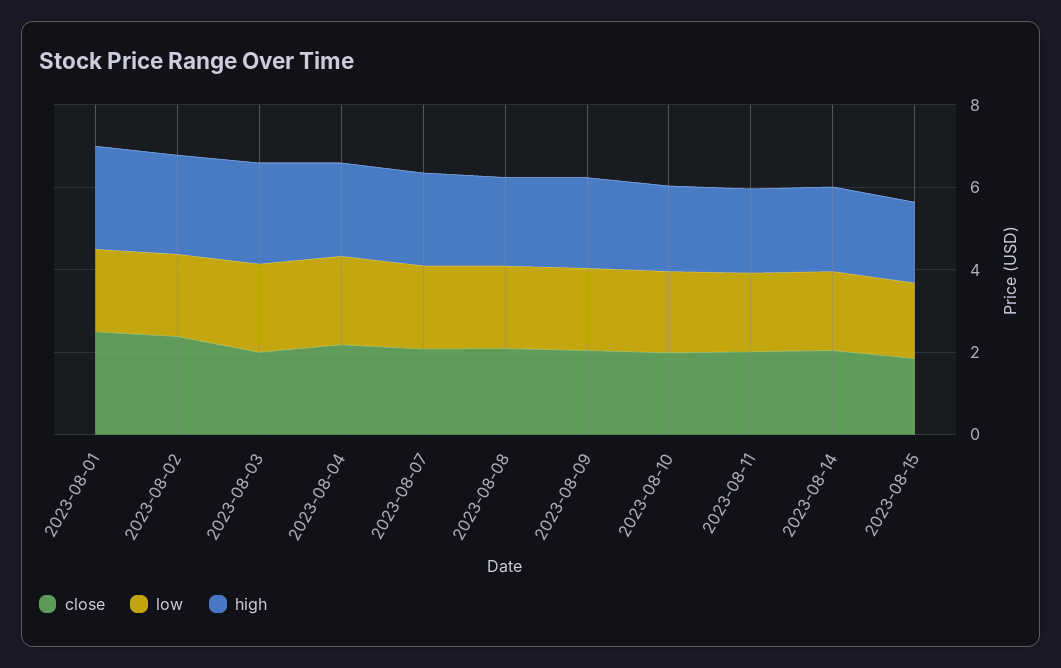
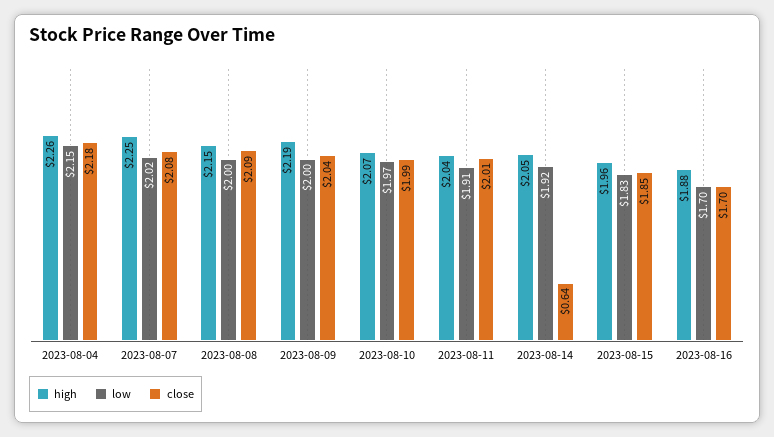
close, 2023-08-01: 2.5 -> none
low, 2023-08-01: 2 -> none
high, 2023-08-01: 2.5 -> none
close, 2023-08-02: 2.5 -> none
low, 2023-08-02: 2 -> none
high, 2023-08-02: 2.5 -> none
close, 2023-08-03: 2 -> none
low, 2023-08-03: 2 -> none
high, 2023-08-03: 2.5 -> none
close, 2023-08-14: 2 -> 0.64
high, 2023-08-16: none -> 1.88
low, 2023-08-16: none -> 1.7
close, 2023-08-16: none -> 1.7

